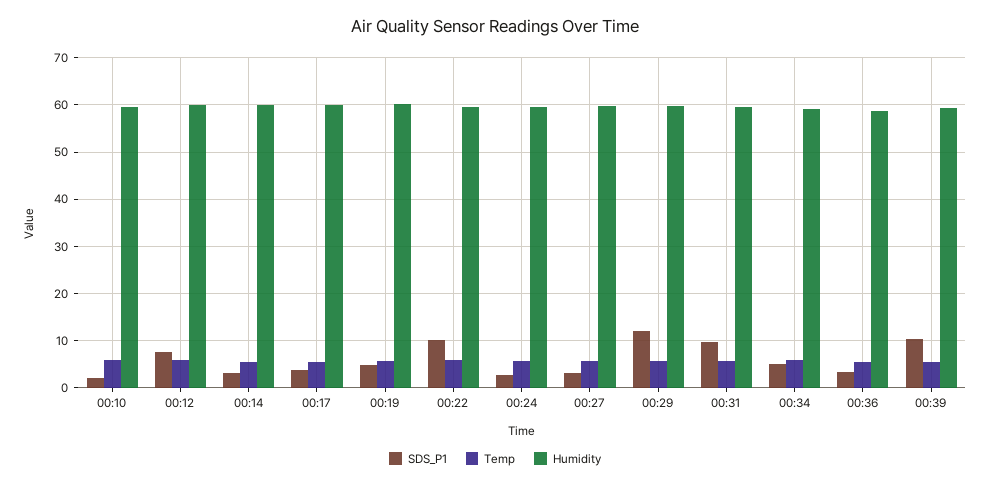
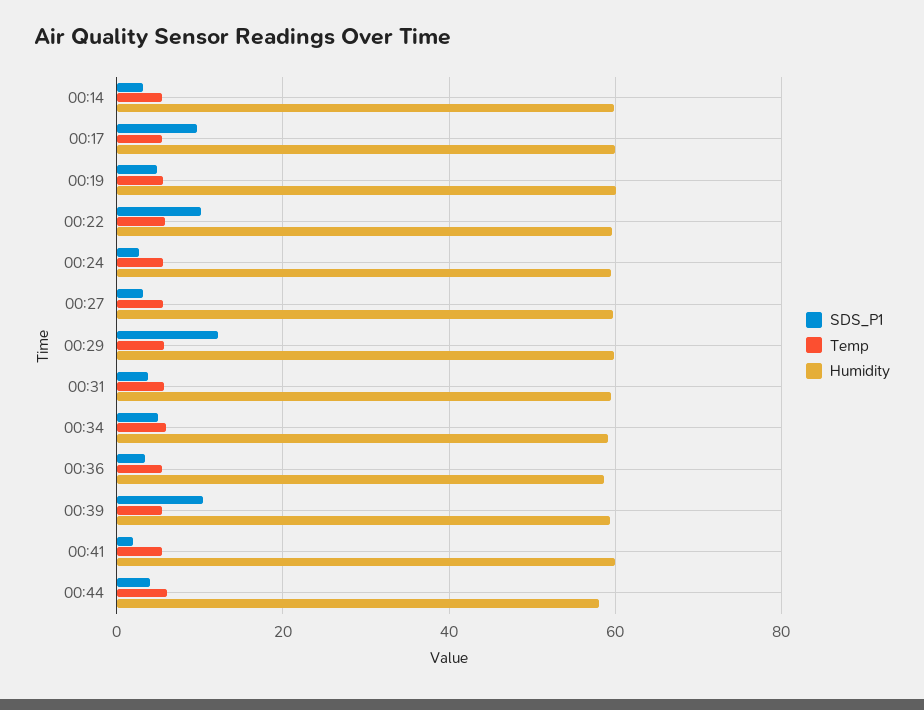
SDS_P1, 00:10: 2 -> none
Temp, 00:10: 6 -> none
Humidity, 00:10: 60 -> none
SDS_P1, 00:12: 8 -> none
Temp, 00:12: 6 -> none
Humidity, 00:12: 60 -> none
SDS_P1, 00:17: 4 -> 10
SDS_P1, 00:31: 10 -> 4
SDS_P1, 00:41: none -> 2
Temp, 00:41: none -> 6
Humidity, 00:41: none -> 60
SDS_P1, 00:44: none -> 4
Temp, 00:44: none -> 6
Humidity, 00:44: none -> 58

